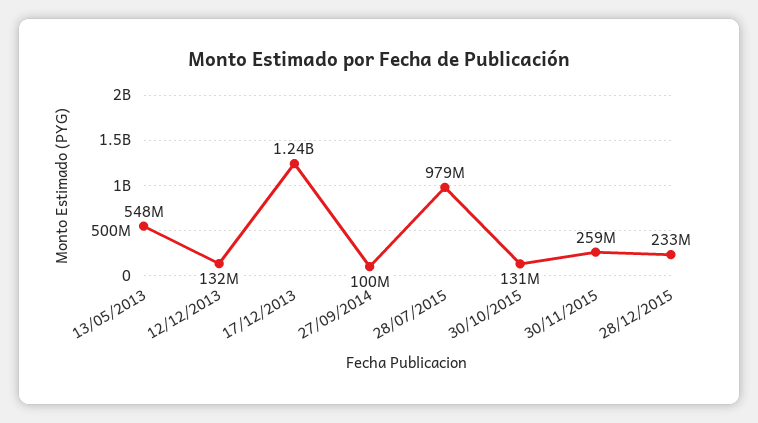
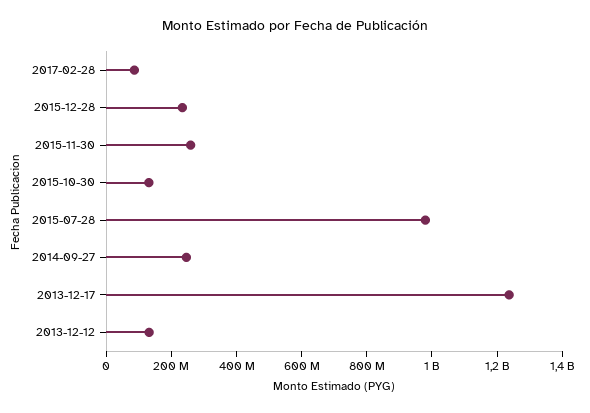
13/05/2013: 548000000 -> none
27/09/2014: 100000000 -> 250000000
2017-02-28: none -> 100000000

